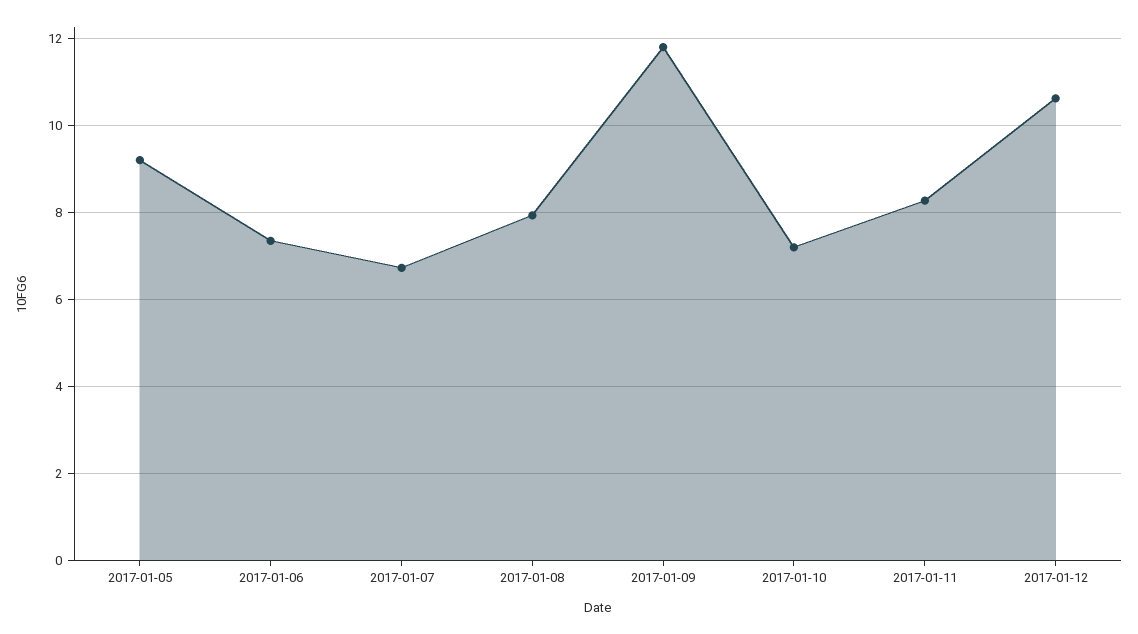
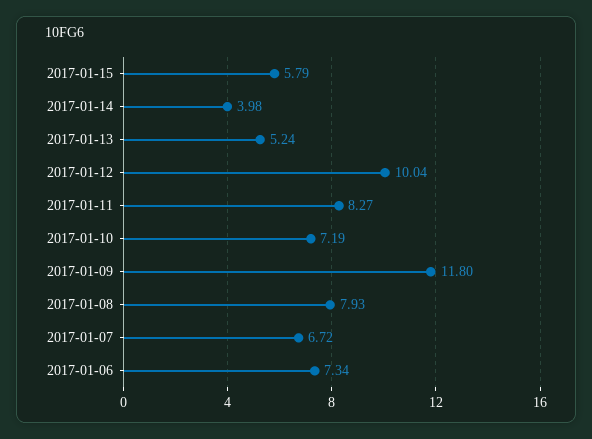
2017-01-05: 9.2 -> none
2017-01-12: 10.6 -> 10.04
2017-01-15: none -> 5.79
2017-01-14: none -> 3.98
2017-01-13: none -> 5.24

